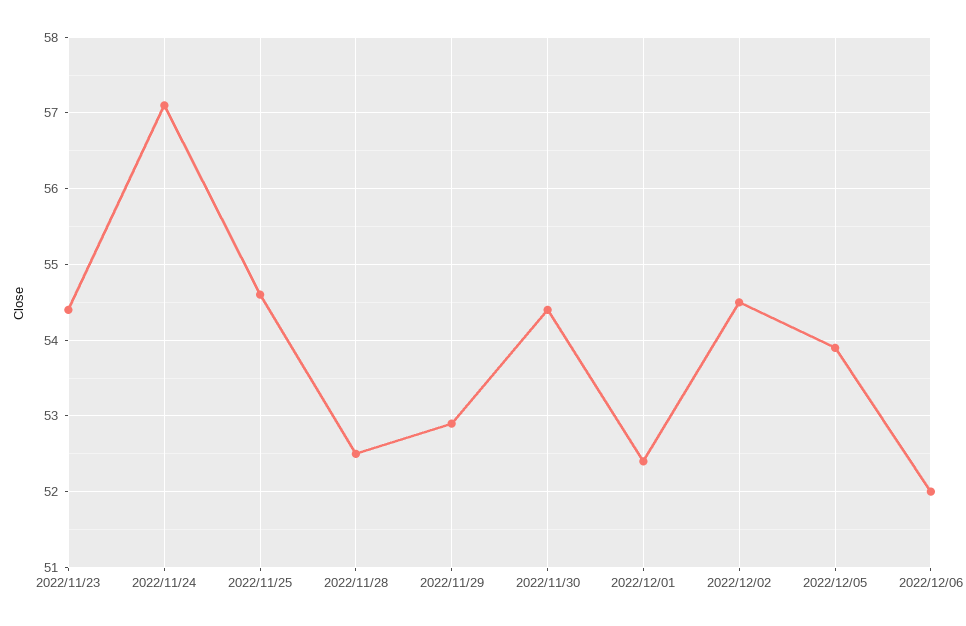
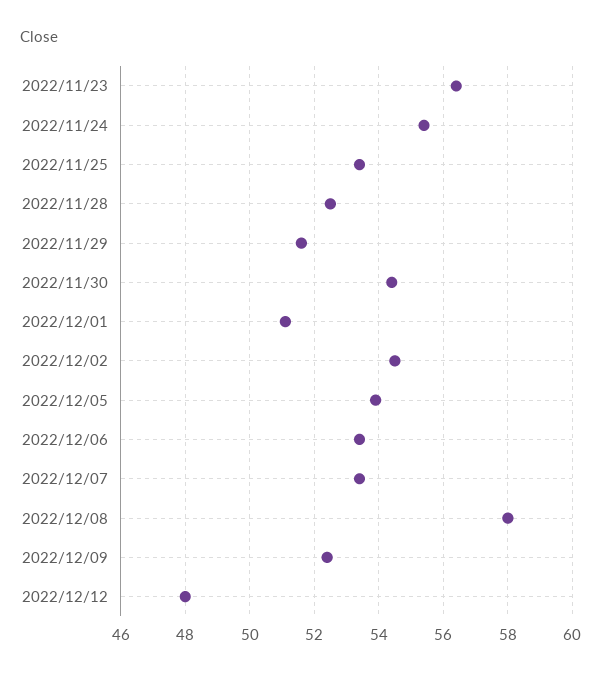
2022/11/23: 54.4 -> 56.5
2022/11/24: 57.1 -> 55.5
2022/11/25: 54.6 -> 53.5
2022/11/29: 52.9 -> 51.5
2022/12/01: 52.4 -> 51
2022/12/06: 52 -> 53.5
2022/12/07: none -> 53.5
2022/12/08: none -> 58
2022/12/09: none -> 52.5
2022/12/12: none -> 48

